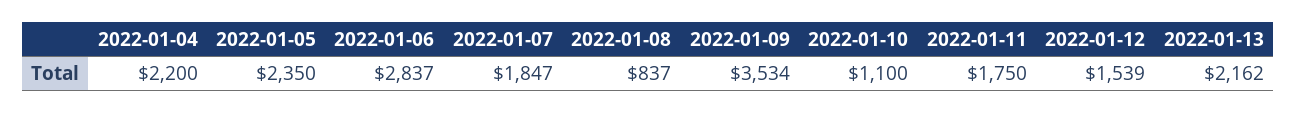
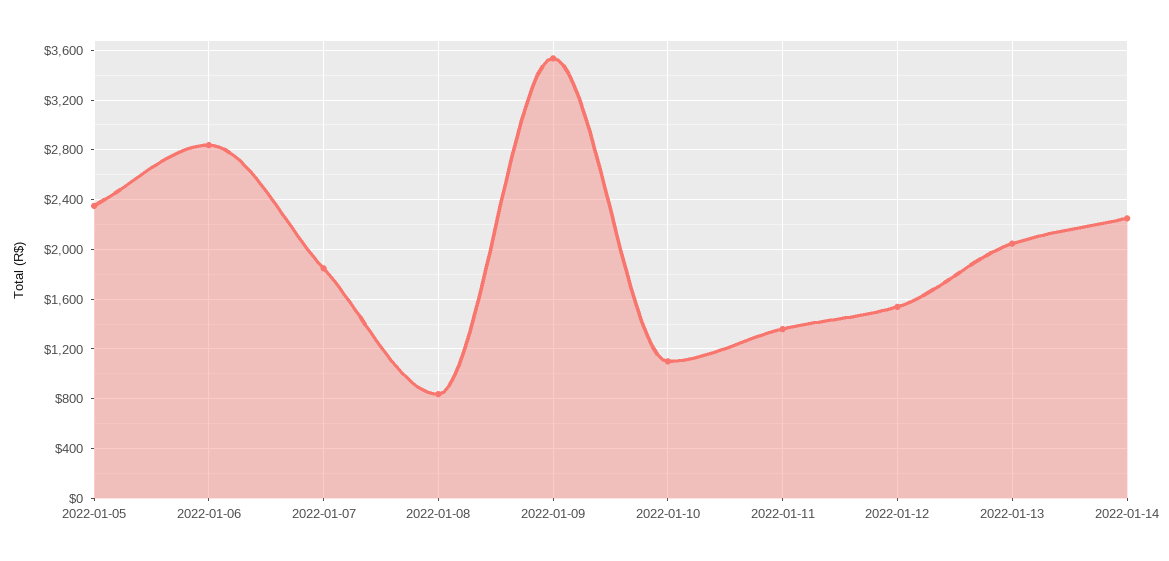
2022-01-04: 2200 -> none
2022-01-11: 1750 -> 1350
2022-01-13: 2162 -> 2050
2022-01-14: none -> 2250

